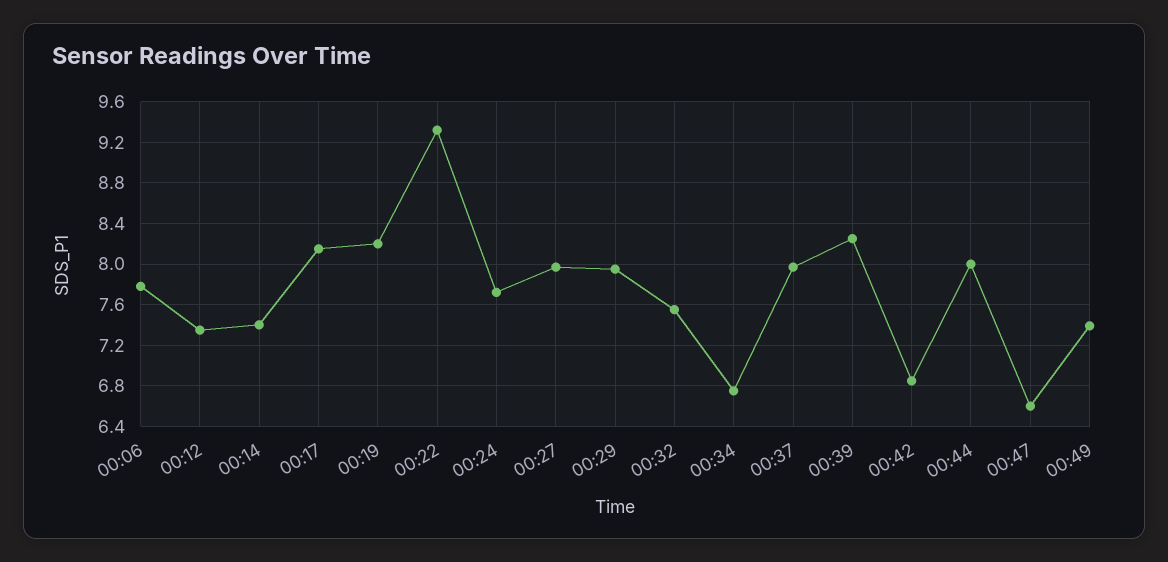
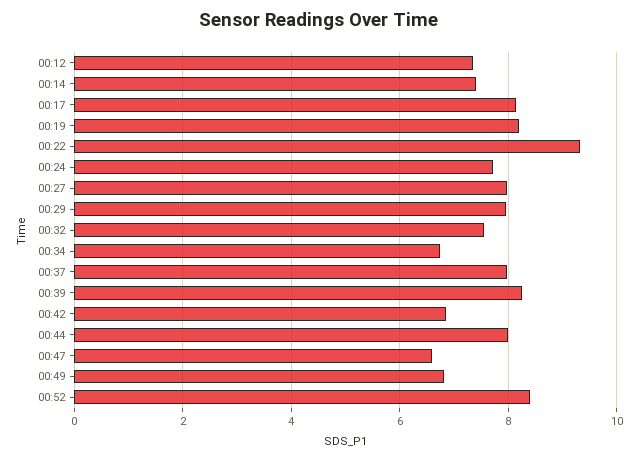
00:06: 7.8 -> none
00:49: 7.4 -> 6.8
00:52: none -> 8.4

